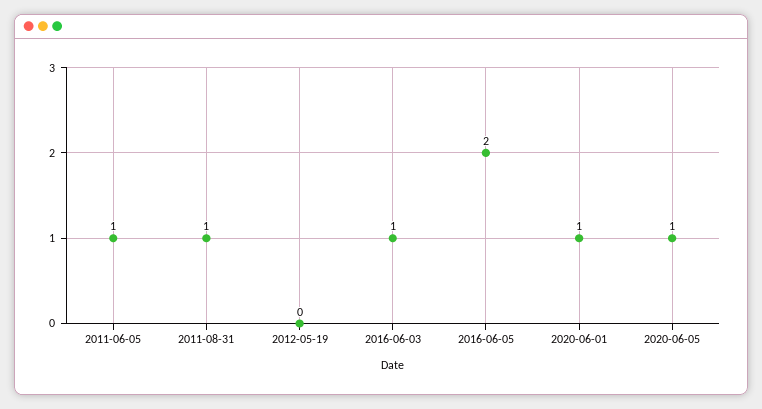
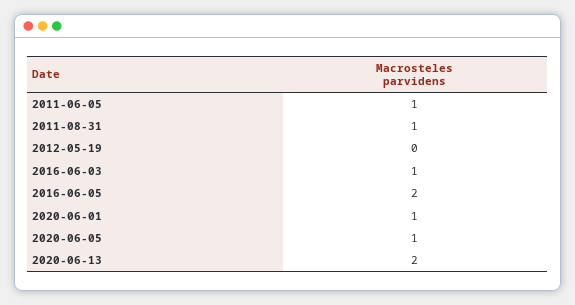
2020-06-13: none -> 2

